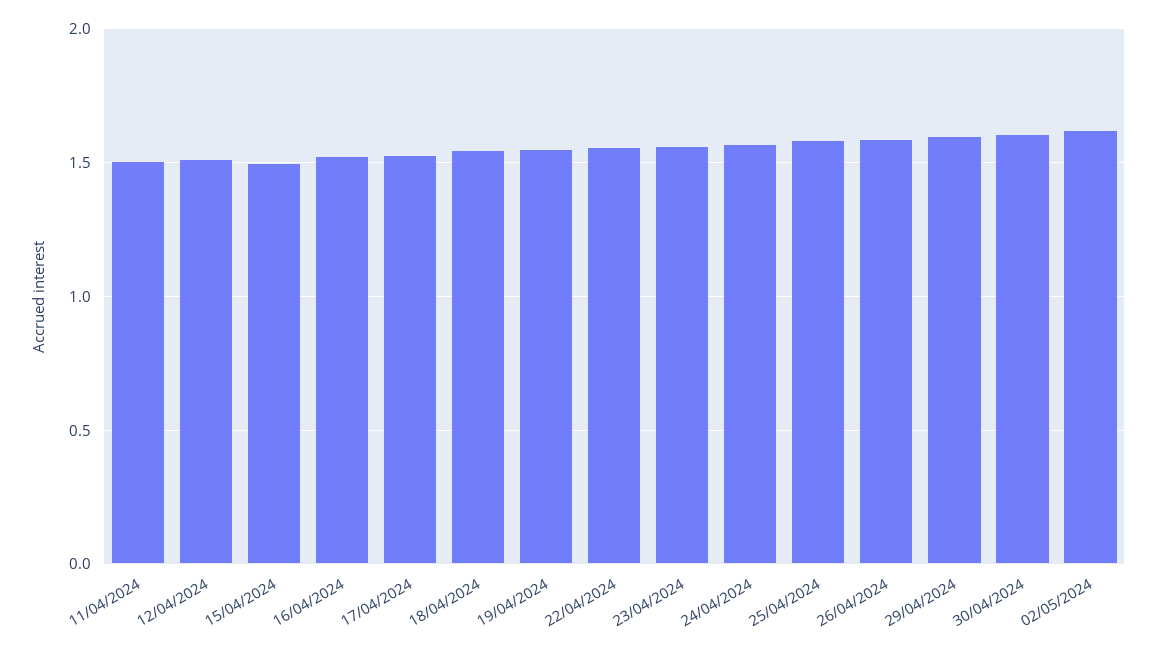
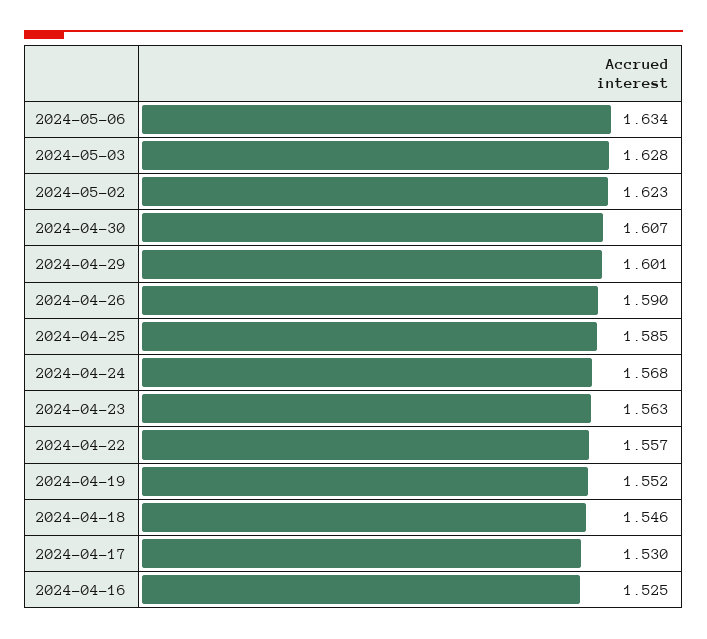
11/04/2024: 1.5 -> none
12/04/2024: 1.5 -> none
15/04/2024: 1.5 -> none
2024-05-06: none -> 1.634
2024-05-03: none -> 1.628

